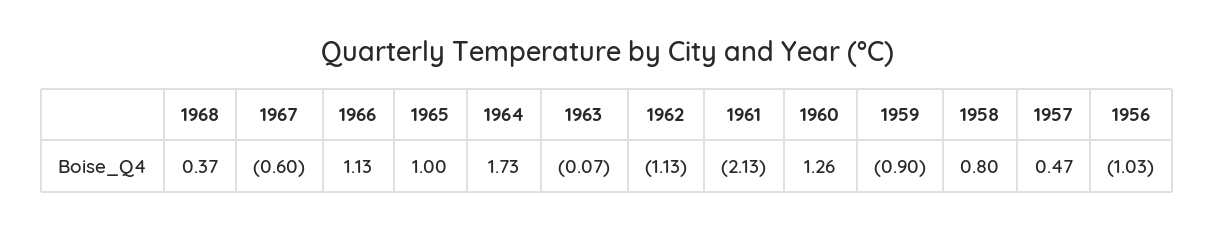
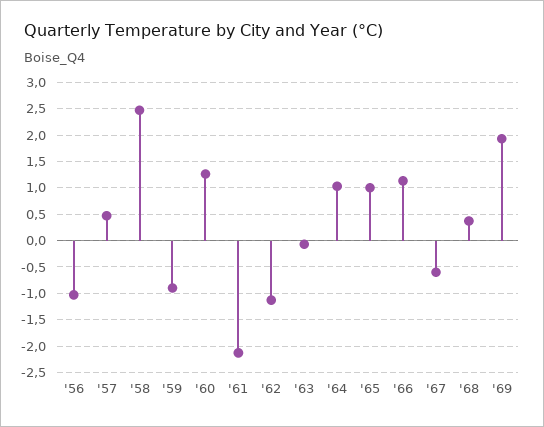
1964: 1.73 -> 1
1958: 0.8 -> 2.5
'69: none -> 2

